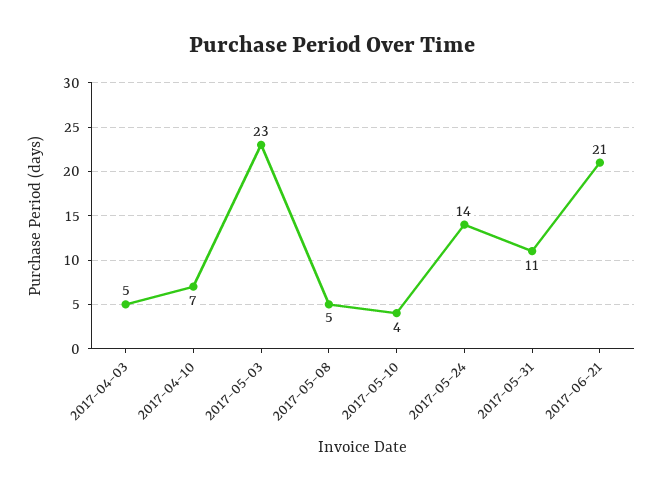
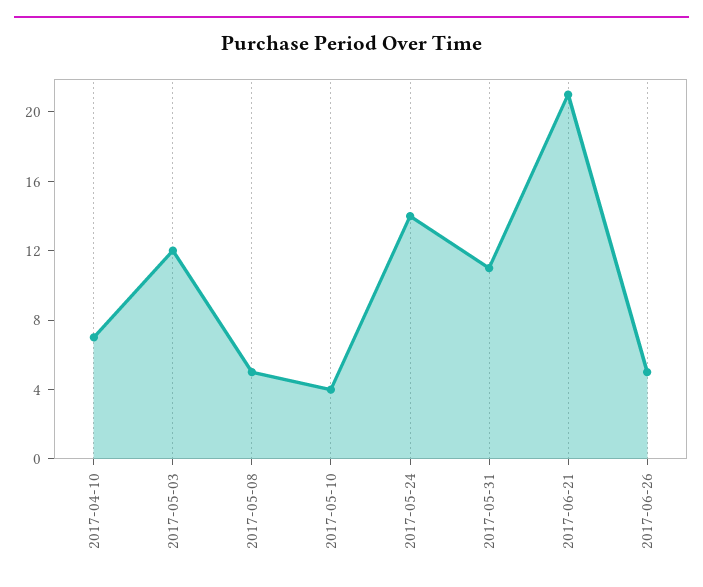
2017-04-03: 5 -> none
2017-05-03: 23 -> 12
2017-06-26: none -> 5

